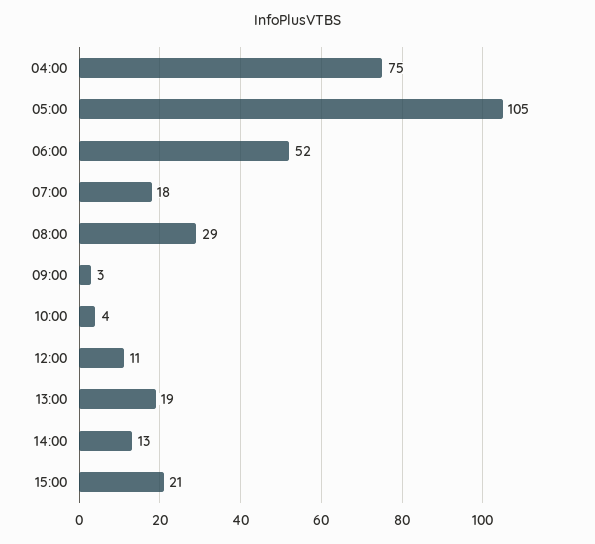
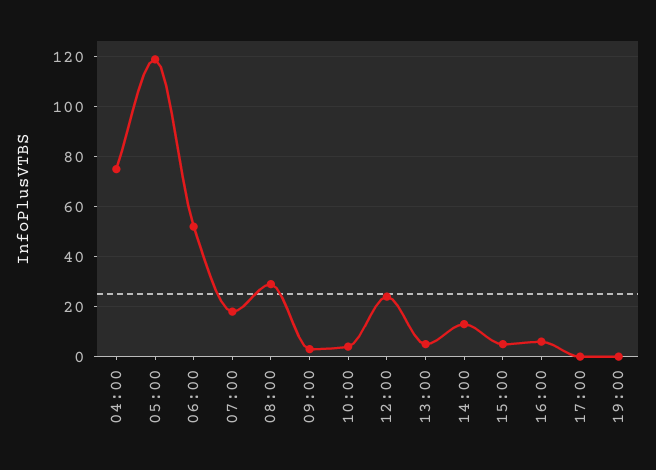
05:00: 105 -> 120
12:00: 11 -> 25
13:00: 19 -> 5
15:00: 21 -> 5
16:00: none -> 5
17:00: none -> 0
19:00: none -> 0

